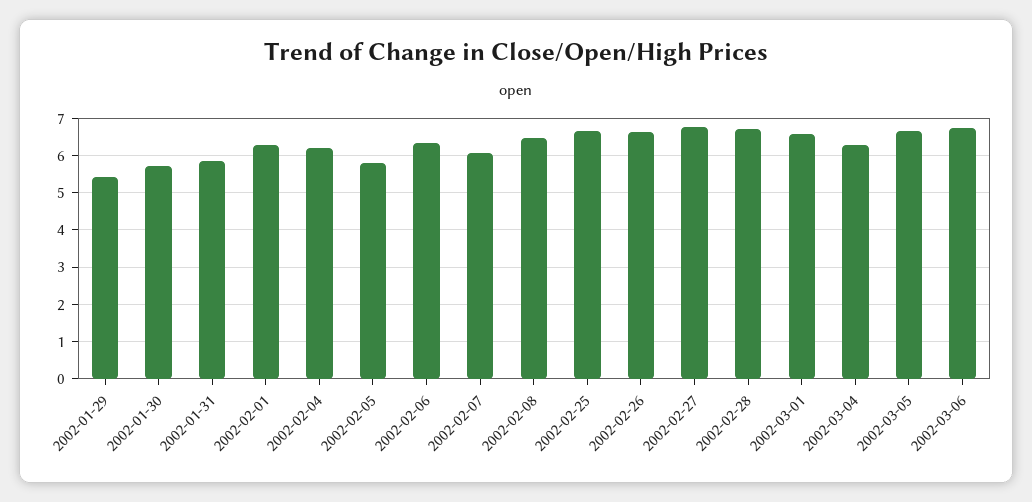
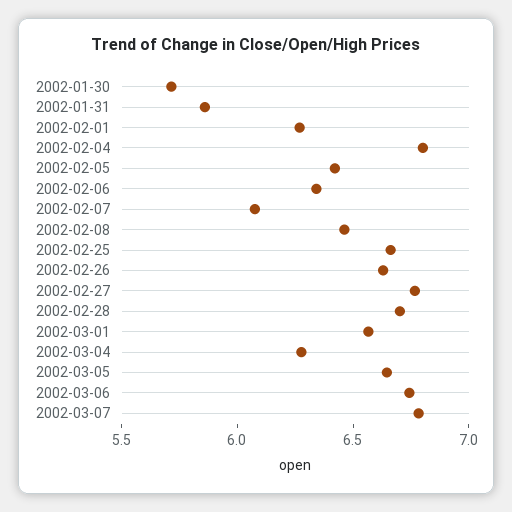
2002-01-29: 5.4 -> none
2002-02-04: 6.2 -> 6.8
2002-02-05: 5.8 -> 6.4
2002-03-07: none -> 6.8

